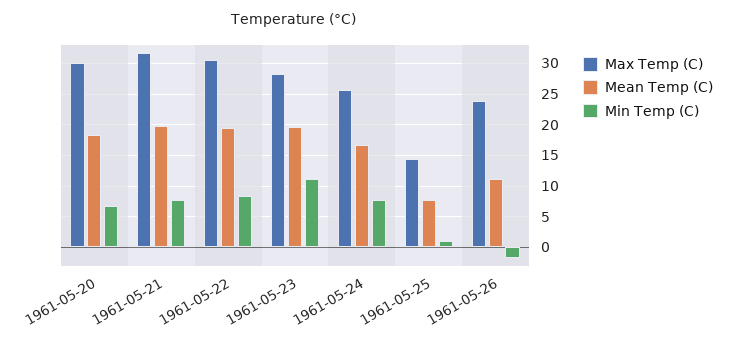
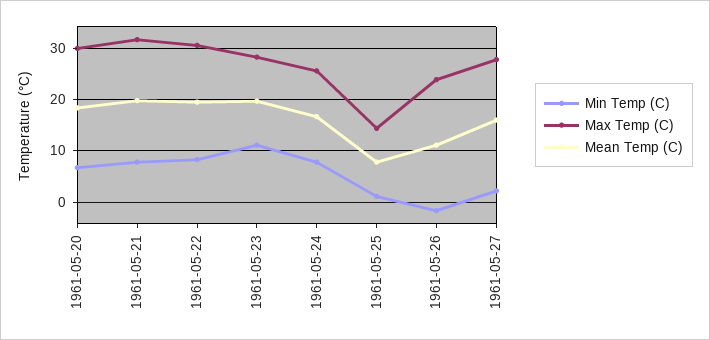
Min Temp (C), 1961-05-27: none -> 2
Max Temp (C), 1961-05-27: none -> 28
Mean Temp (C), 1961-05-27: none -> 16

